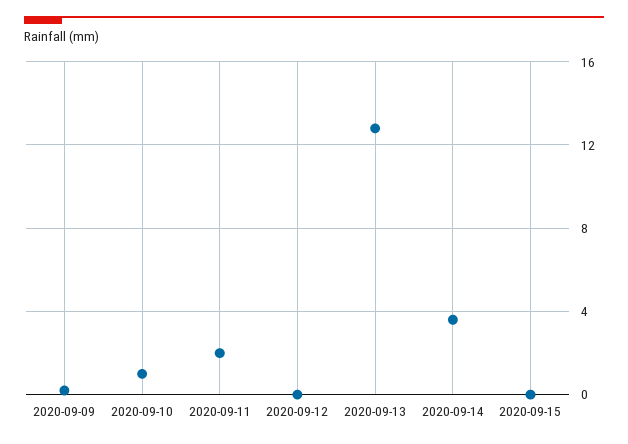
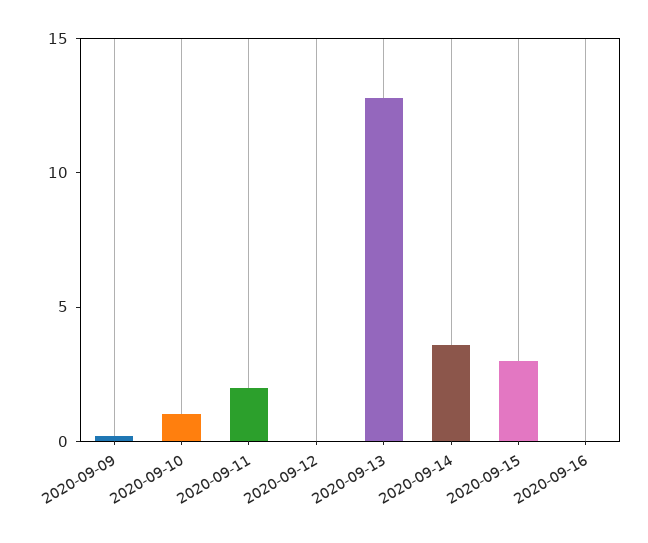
2020-09-15: 0 -> 3
2020-09-16: none -> 0

